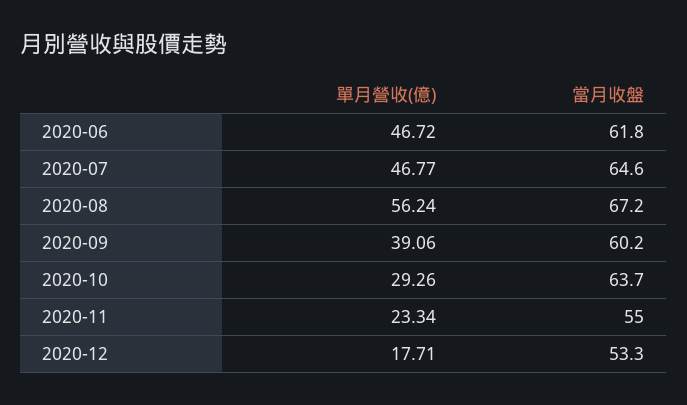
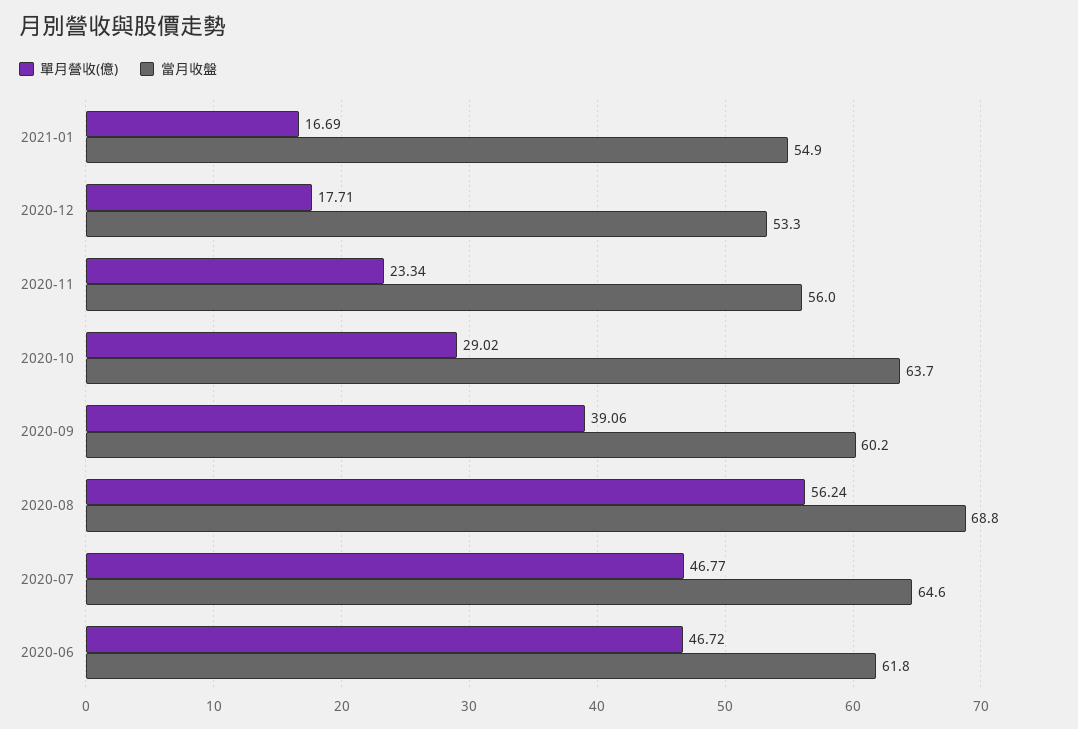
當月收盤, 2020-08: 67.2 -> 68.8
單月營收(億), 2020-10: 29.26 -> 29.02
當月收盤, 2020-11: 55 -> 56
單月營收(億), 2021-01: none -> 16.69
當月收盤, 2021-01: none -> 54.9

